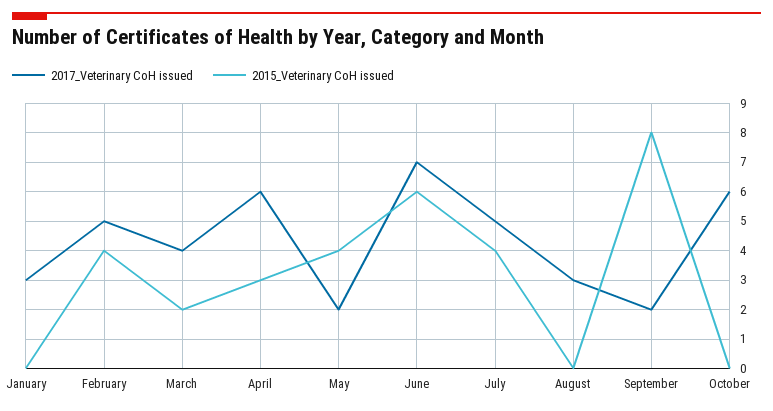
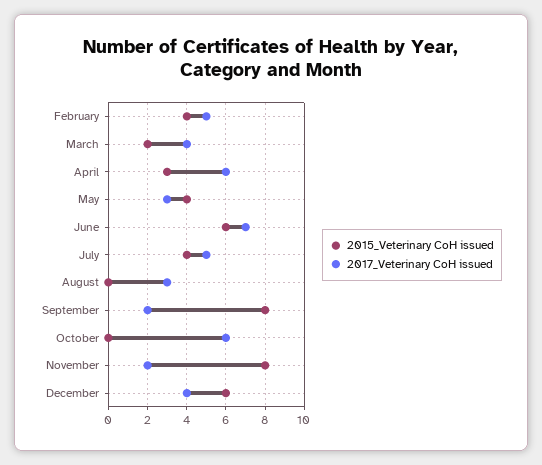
2017_Veterinary CoH issued, January: 3 -> none
2015_Veterinary CoH issued, January: 0 -> none
2017_Veterinary CoH issued, May: 2 -> 3
2015_Veterinary CoH issued, November: none -> 8
2017_Veterinary CoH issued, November: none -> 2
2015_Veterinary CoH issued, December: none -> 6
2017_Veterinary CoH issued, December: none -> 4

